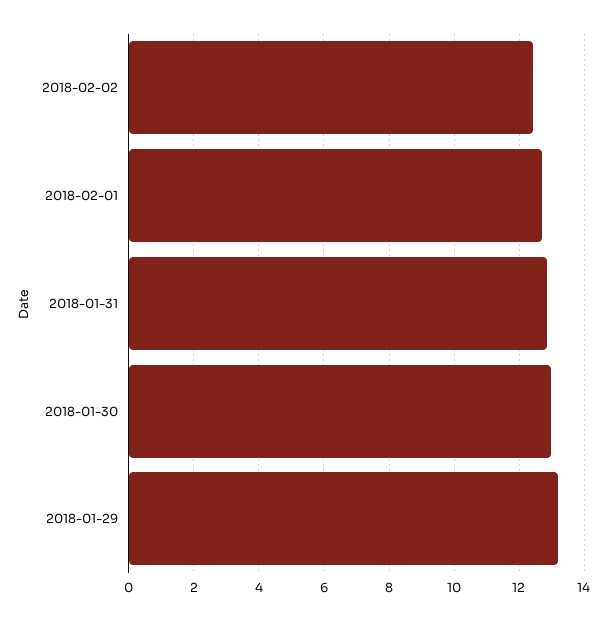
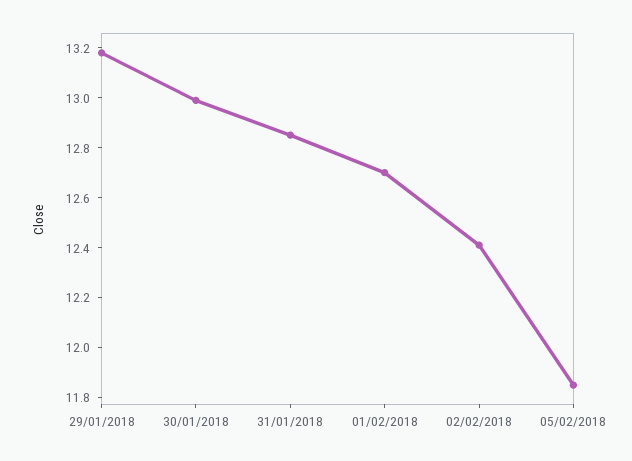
05/02/2018: none -> 11.85

